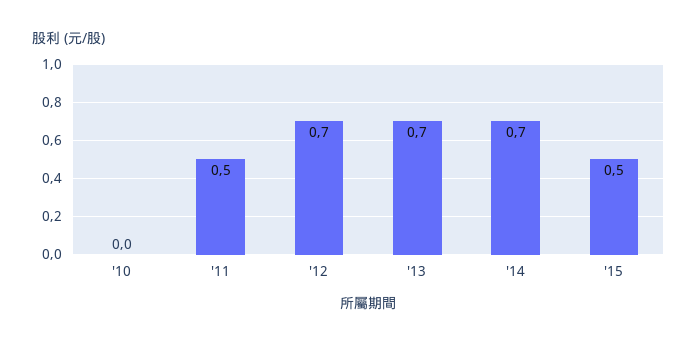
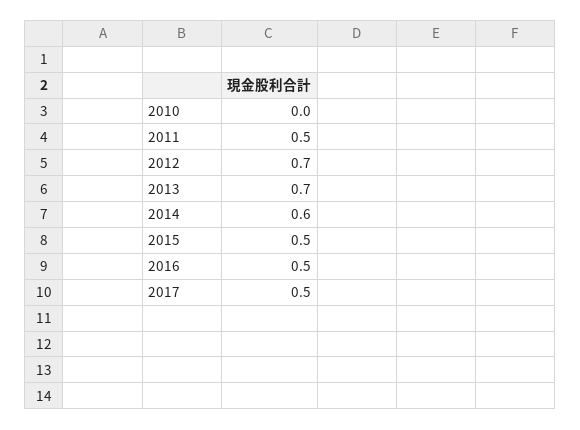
'14: 0.7 -> 0.6
2016: none -> 0.5
2017: none -> 0.5

